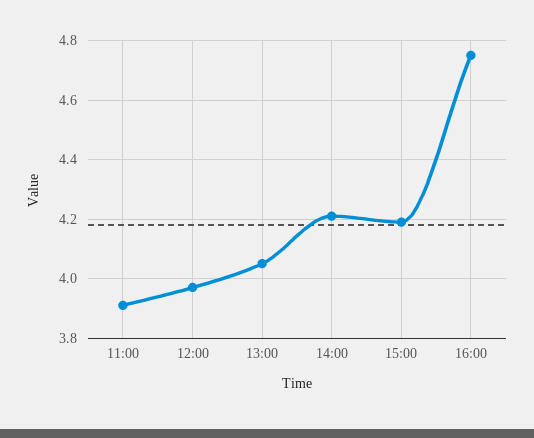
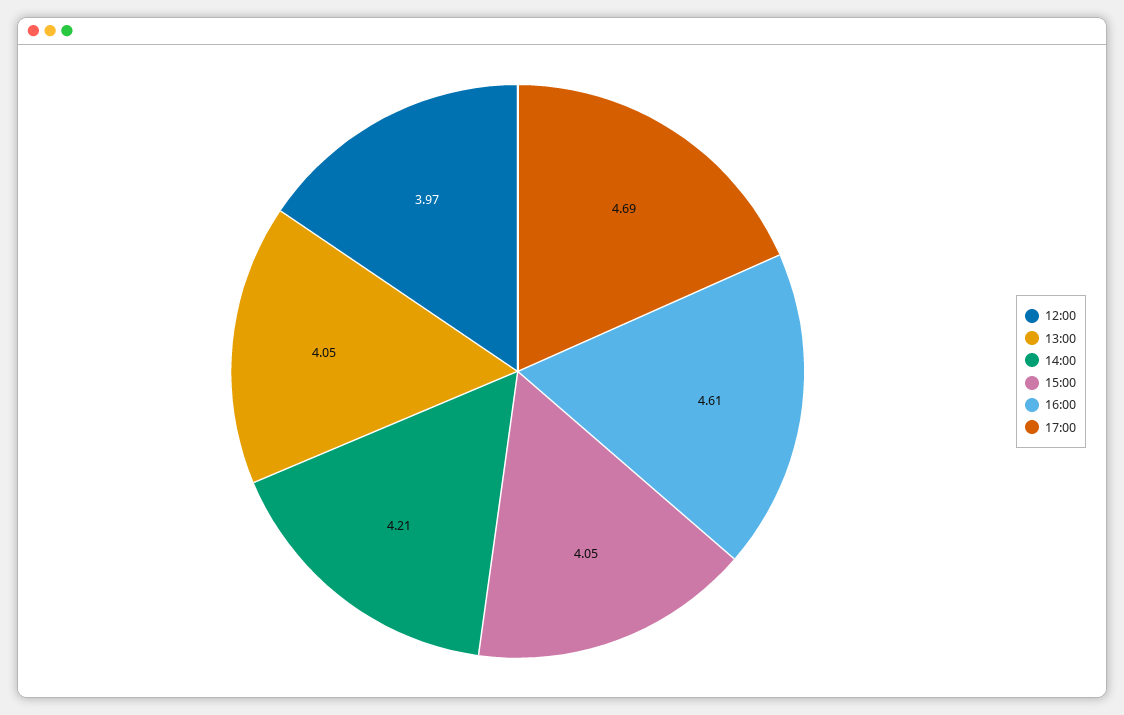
11:00: 3.9 -> none
15:00: 4.2 -> 4.05
16:00: 4.75 -> 4.61
17:00: none -> 4.69

